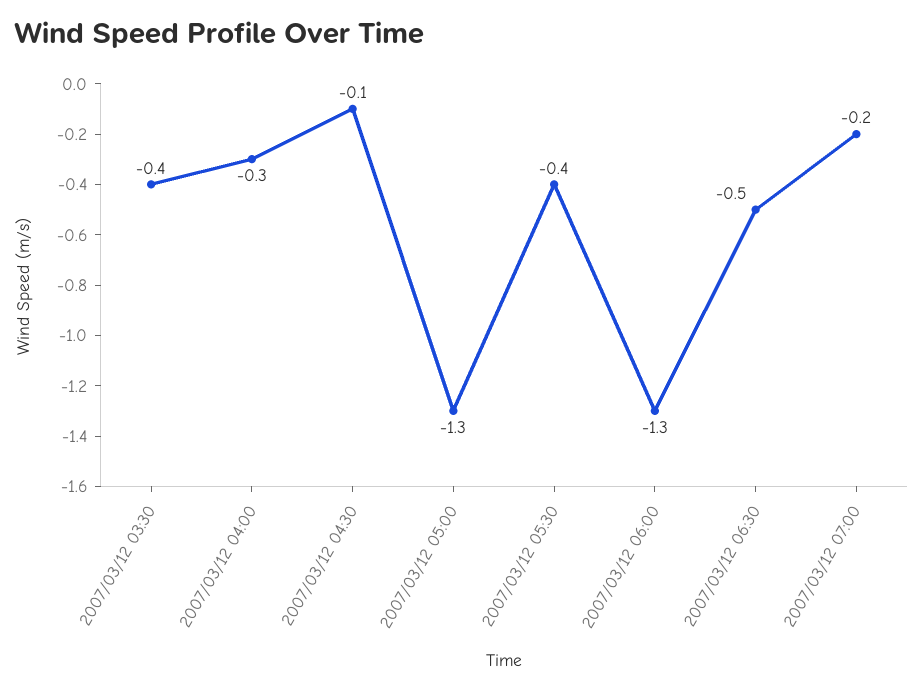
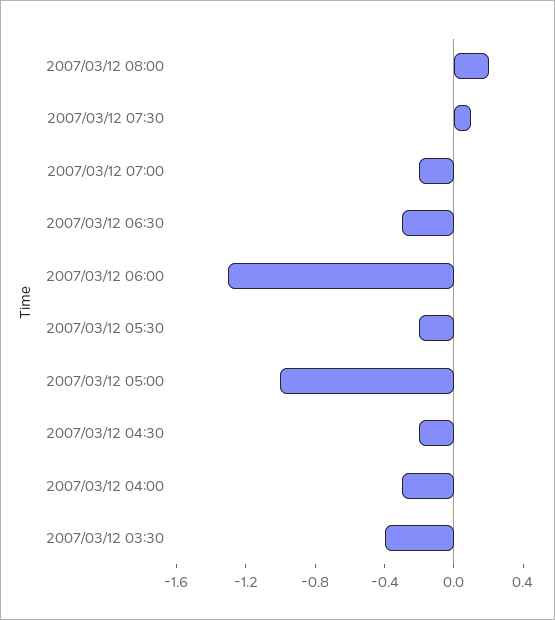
2007/03/12 04:30: -0.1 -> -0.2
2007/03/12 05:00: -1.3 -> -1
2007/03/12 05:30: -0.4 -> -0.2
2007/03/12 06:30: -0.5 -> -0.3
2007/03/12 08:00: none -> 0.2
2007/03/12 07:30: none -> 0.1

